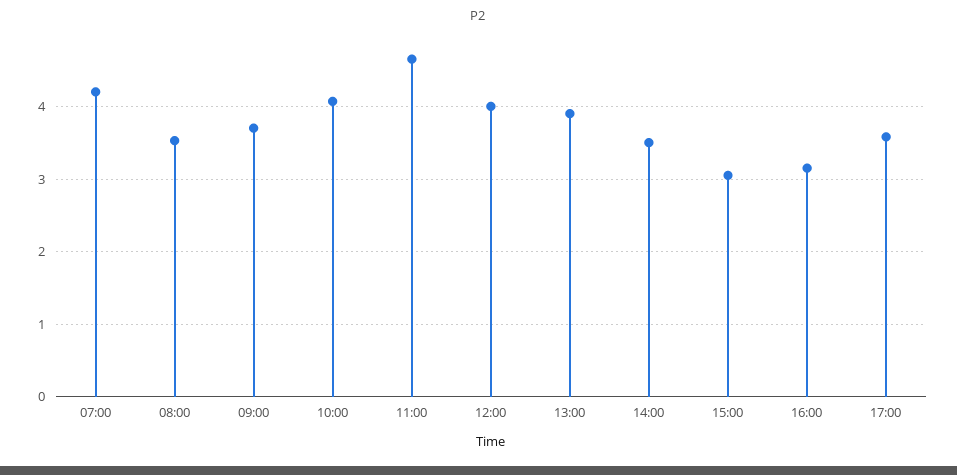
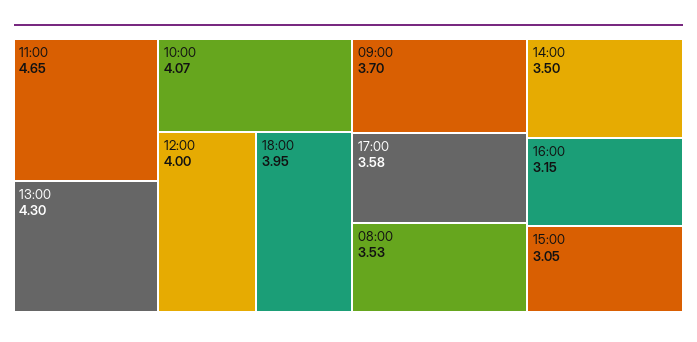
07:00: 4.2 -> none
13:00: 3.9 -> 4.3
18:00: none -> 3.95

